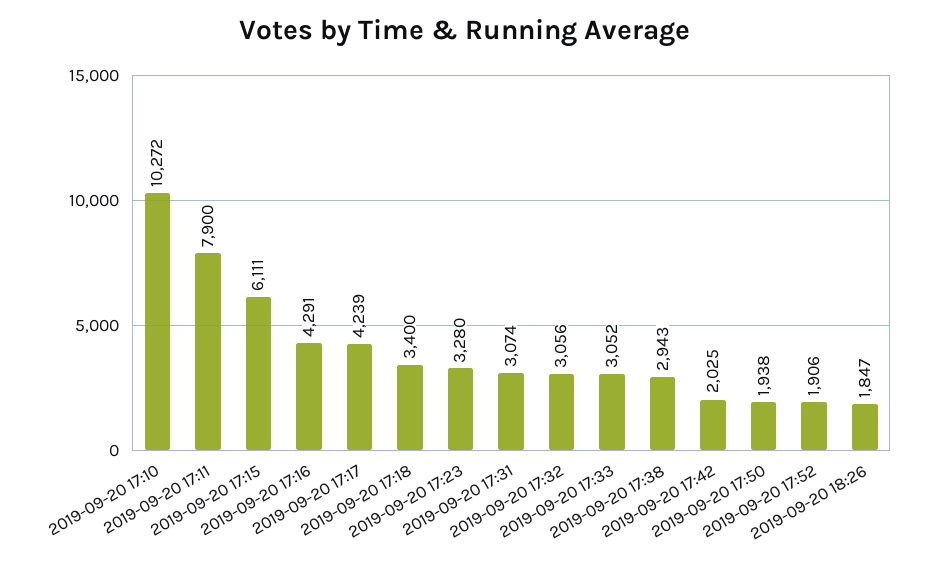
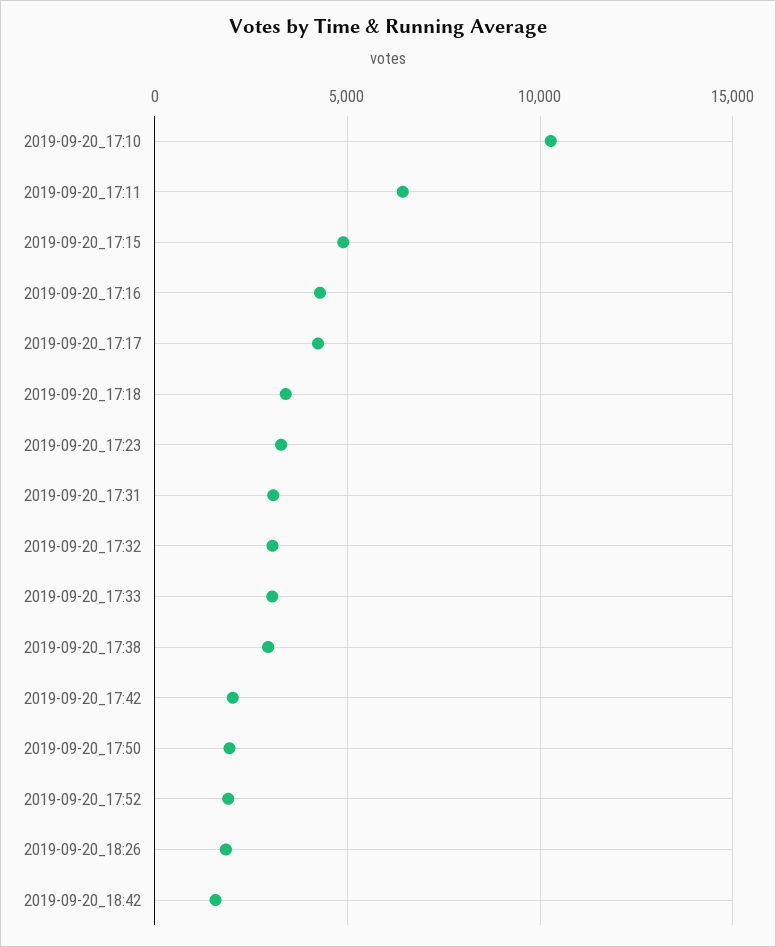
2019-09-20 17:11: 7900 -> 6500
2019-09-20 17:15: 6111 -> 5000
2019-09-20_18:42: none -> 1500

